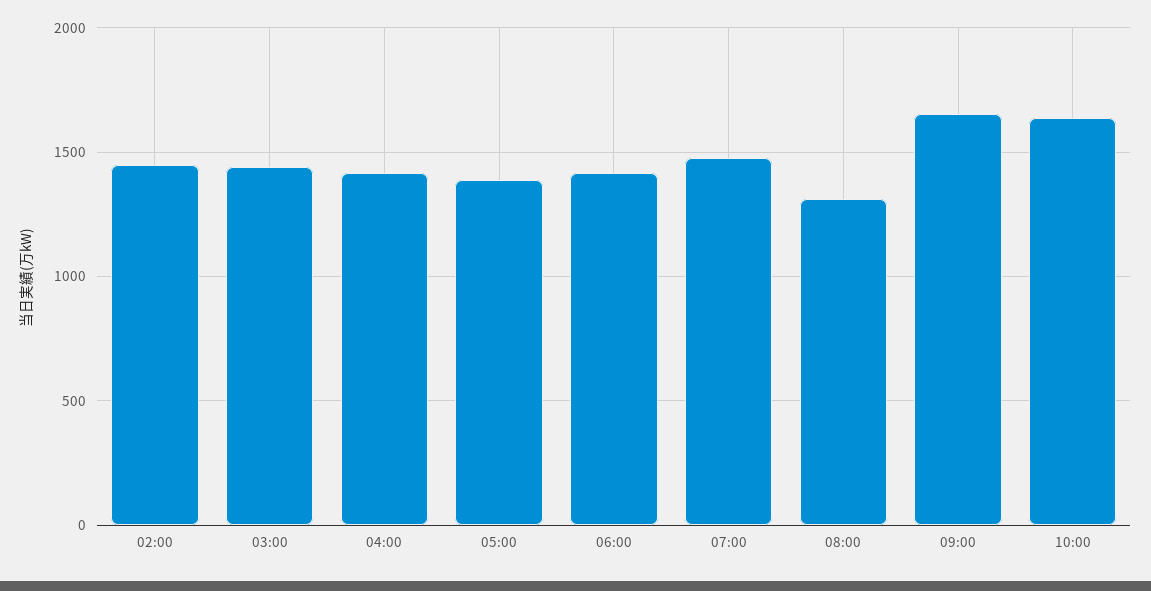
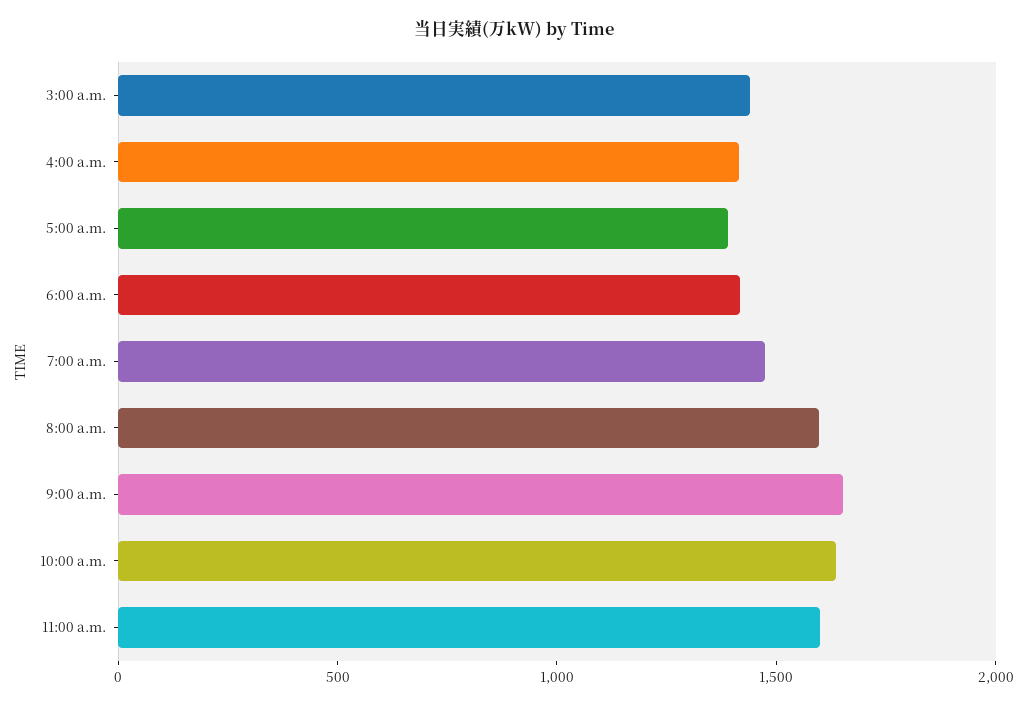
02:00: 1450 -> none
08:00: 1300 -> 1600
11:00 a.m.: none -> 1600

